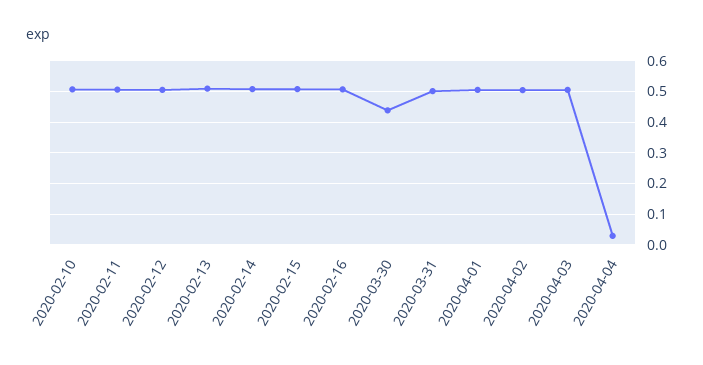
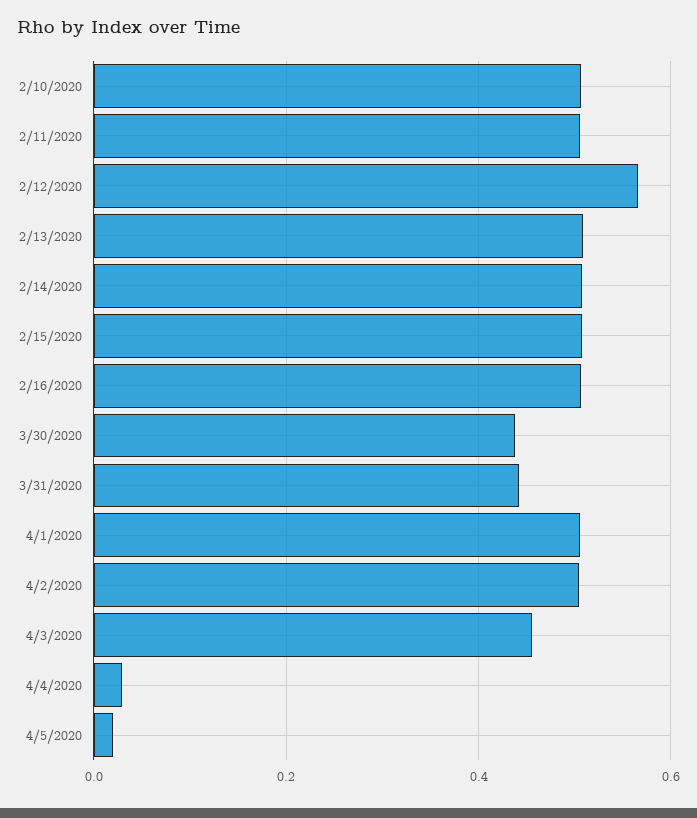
2020-02-12: 0.5 -> 0.56
2020-03-31: 0.5 -> 0.44
2020-04-03: 0.5 -> 0.46
4/5/2020: none -> 0.02

